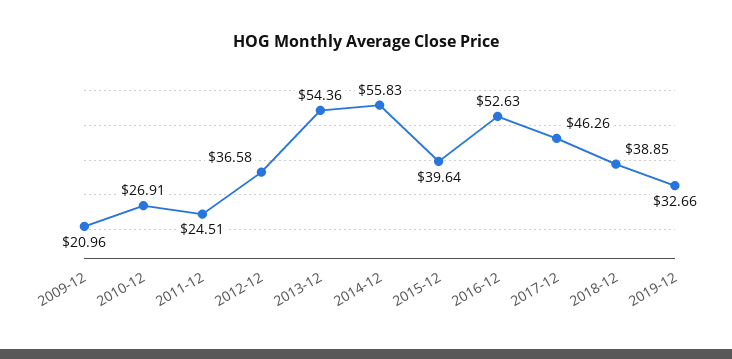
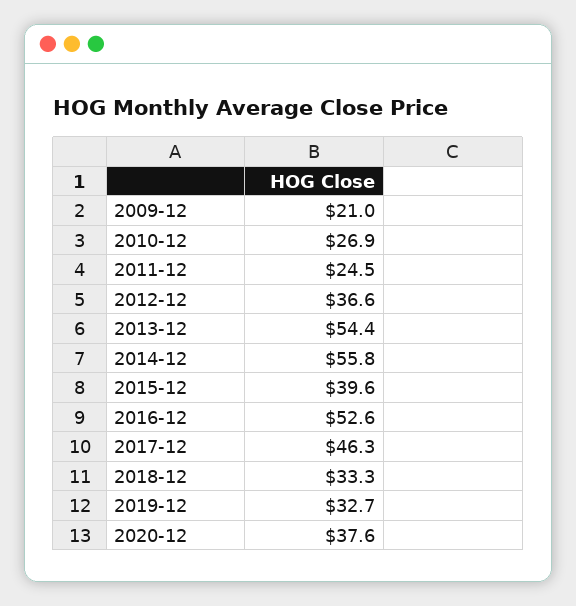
2018-12: 38.85 -> 33.3
2020-12: none -> 37.6

